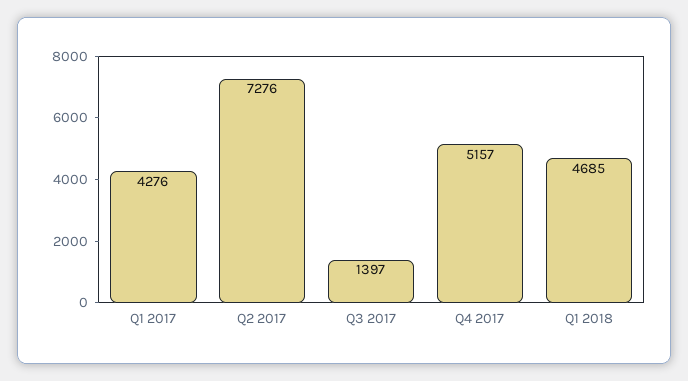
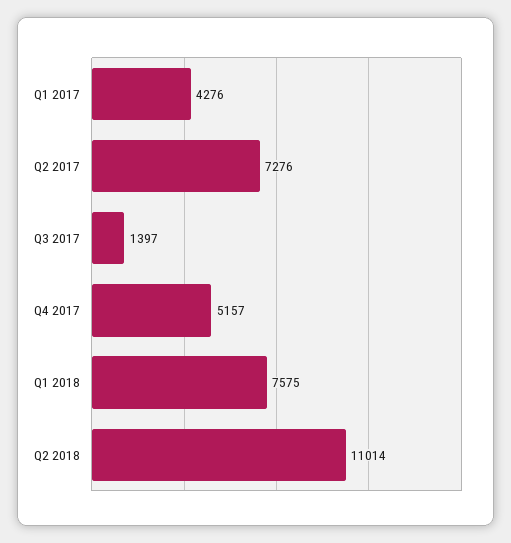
Q1 2018: 4685 -> 7575
Q2 2018: none -> 11014

